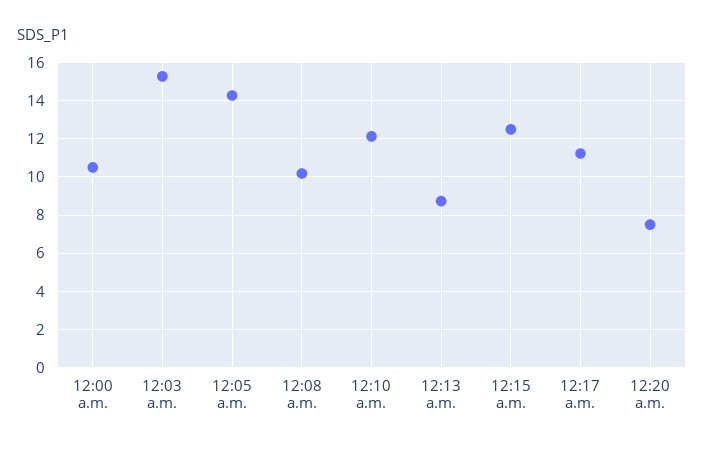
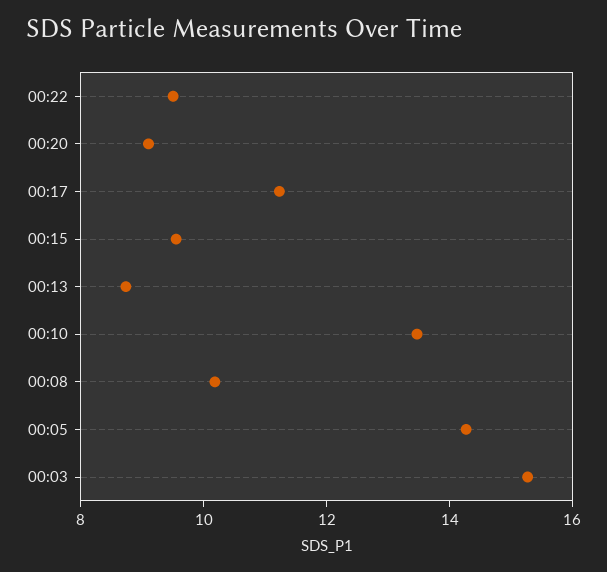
12:00 a.m.: 10.5 -> none
12:10 a.m.: 12 -> 13.5
12:15 a.m.: 12.5 -> 9.5
12:20 a.m.: 7.5 -> 9
00:22: none -> 9.5

